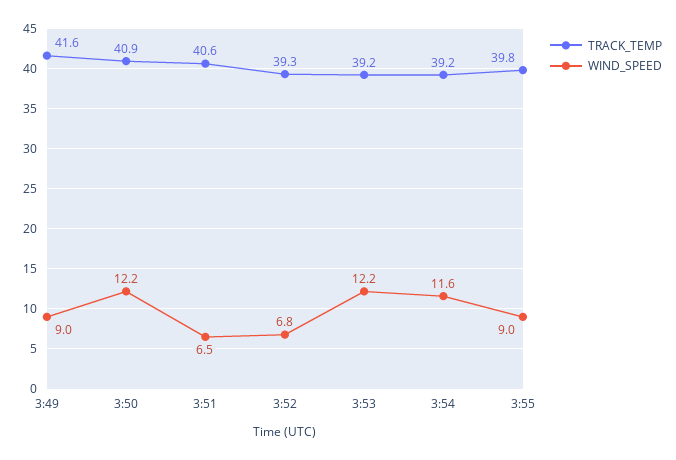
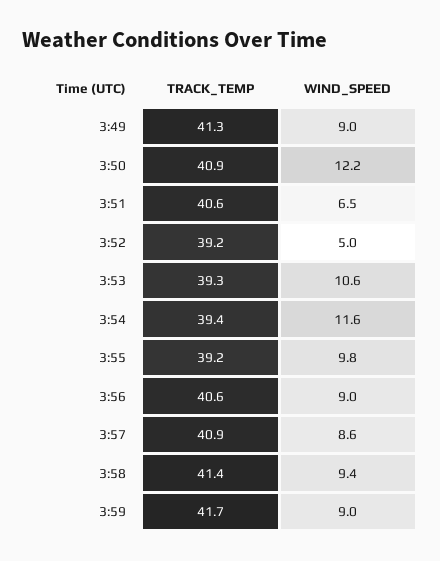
TRACK_TEMP, 3:49: 41.6 -> 41.3
TRACK_TEMP, 3:52: 39.3 -> 39.2
WIND_SPEED, 3:52: 6.8 -> 5
TRACK_TEMP, 3:53: 39.2 -> 39.3
WIND_SPEED, 3:53: 12.2 -> 10.6
TRACK_TEMP, 3:54: 39.2 -> 39.4
TRACK_TEMP, 3:55: 39.8 -> 39.2
WIND_SPEED, 3:55: 9 -> 9.8
TRACK_TEMP, 3:56: none -> 40.6
WIND_SPEED, 3:56: none -> 9
TRACK_TEMP, 3:57: none -> 40.9
WIND_SPEED, 3:57: none -> 8.6
TRACK_TEMP, 3:58: none -> 41.4
WIND_SPEED, 3:58: none -> 9.4
TRACK_TEMP, 3:59: none -> 41.7
WIND_SPEED, 3:59: none -> 9

